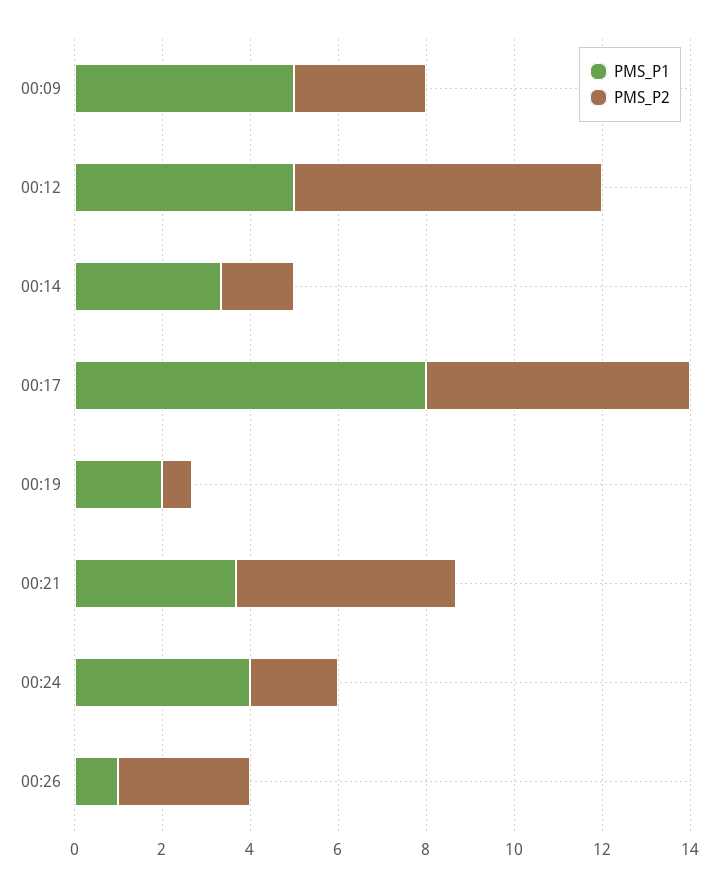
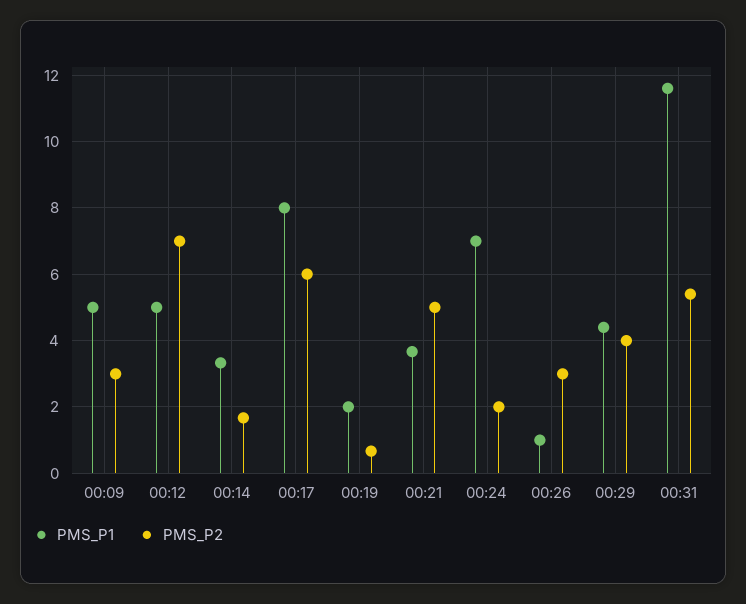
PMS_P1, 00:24: 4 -> 7
PMS_P1, 00:29: none -> 4.4
PMS_P2, 00:29: none -> 4
PMS_P1, 00:31: none -> 11.6
PMS_P2, 00:31: none -> 5.4

